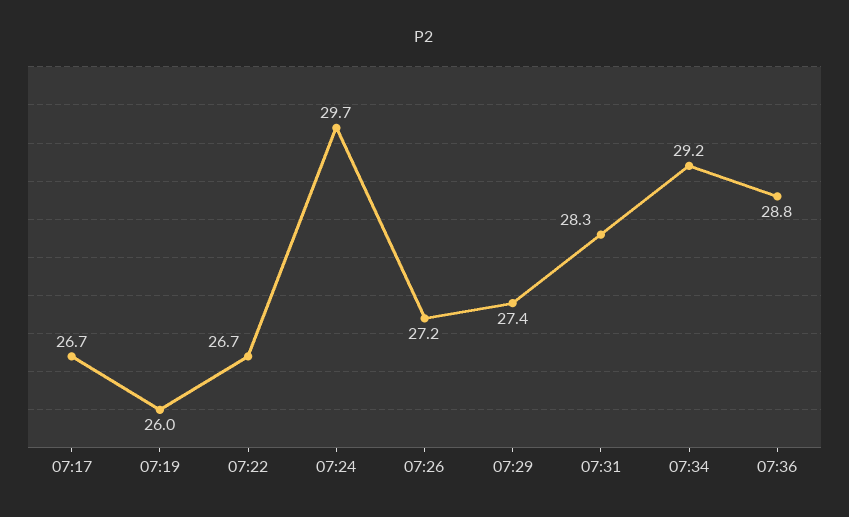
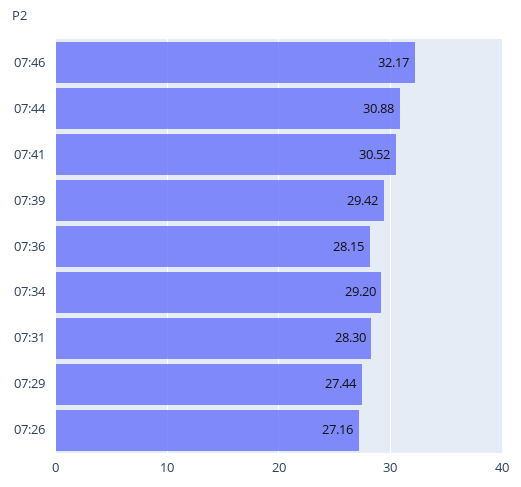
07:17: 26.7 -> none
07:19: 26 -> none
07:22: 26.7 -> none
07:24: 29.7 -> none
07:36: 28.8 -> 28.15
07:46: none -> 32.17
07:44: none -> 30.88
07:41: none -> 30.52
07:39: none -> 29.42

